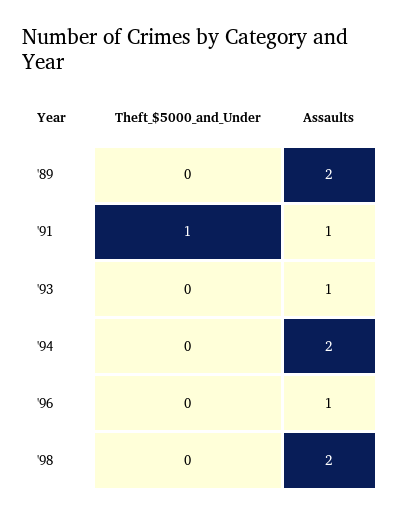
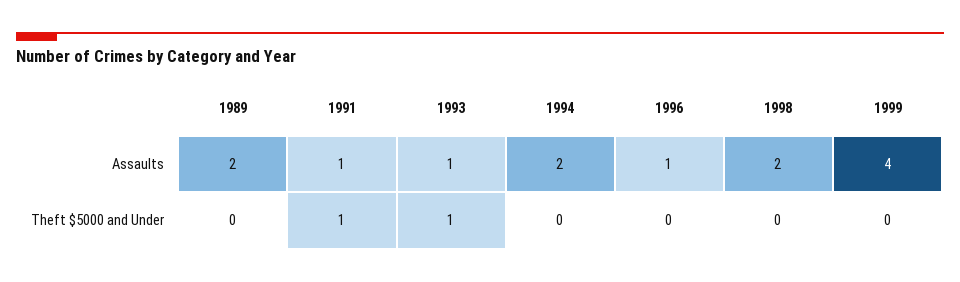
Theft_$5000_and_Under, '93: 0 -> 1
Assaults, 1999: none -> 4
Theft_$5000_and_Under, 1999: none -> 0

